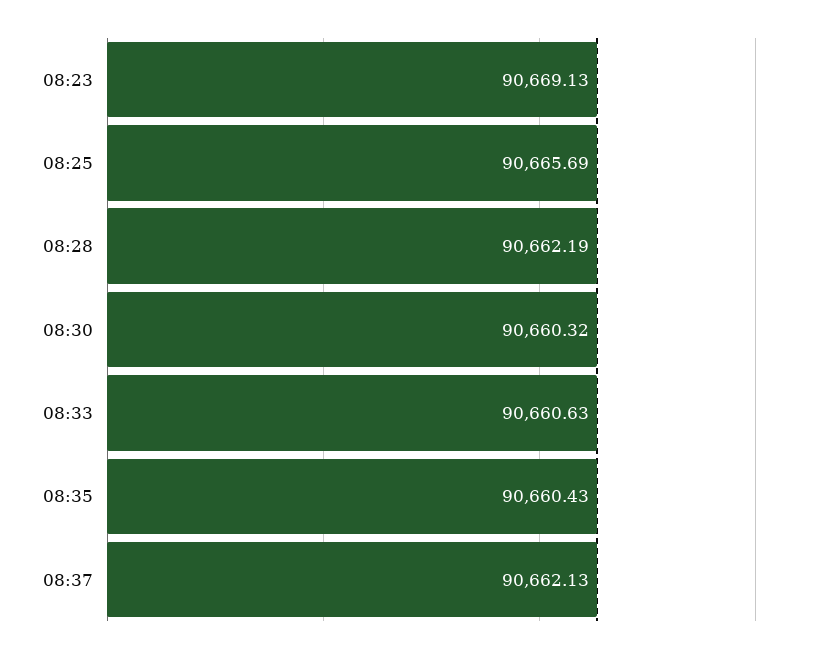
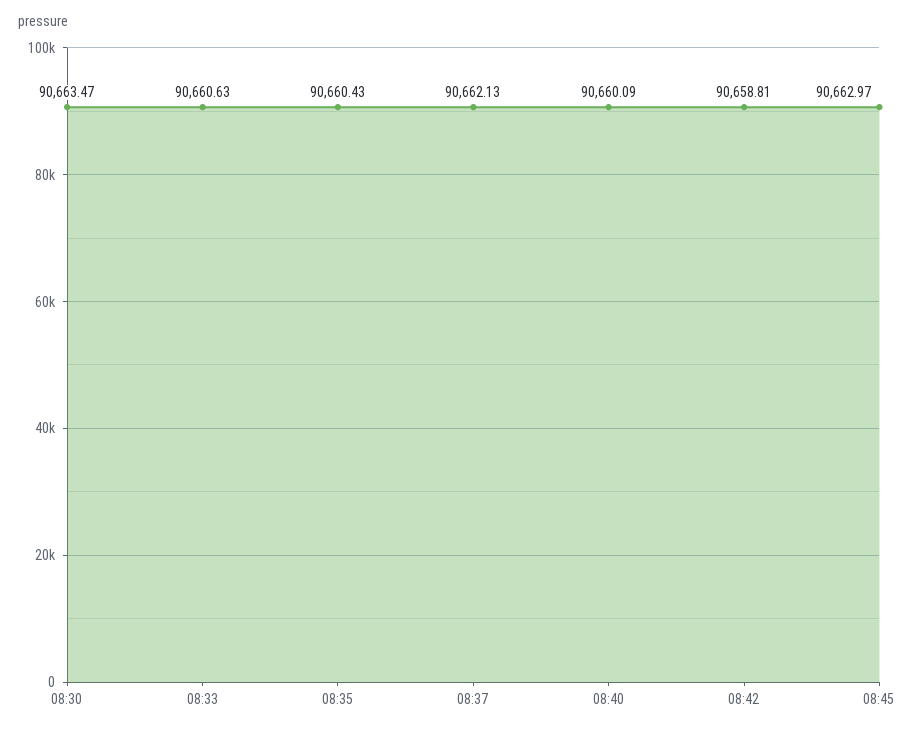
08:23: 90669.13 -> none
08:25: 90665.69 -> none
08:28: 90662.19 -> none
08:30: 90660.32 -> 90663.47
08:40: none -> 90660.09
08:42: none -> 90658.81
08:45: none -> 90662.97

